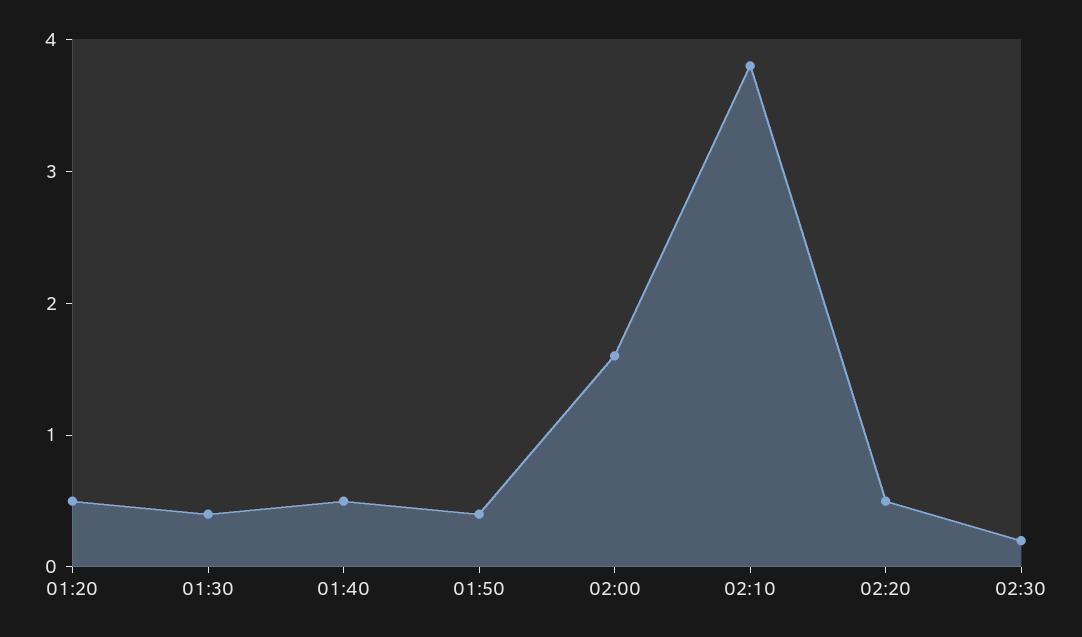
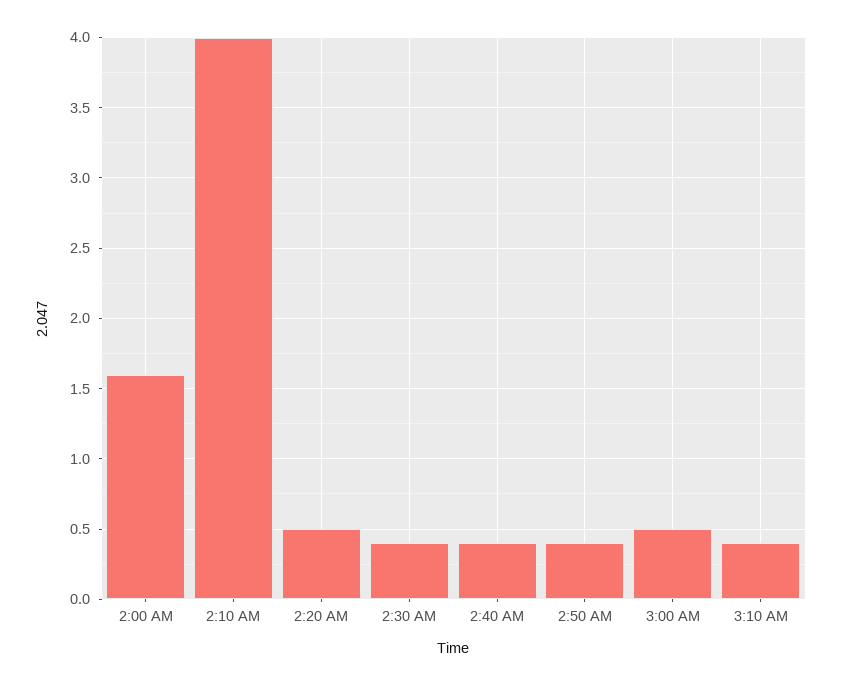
01:20: 0.5 -> none
01:30: 0.4 -> none
01:40: 0.5 -> none
01:50: 0.4 -> none
02:10: 3.8 -> 4
02:30: 0.2 -> 0.4
2:40 AM: none -> 0.4
2:50 AM: none -> 0.4
3:00 AM: none -> 0.5
3:10 AM: none -> 0.4

